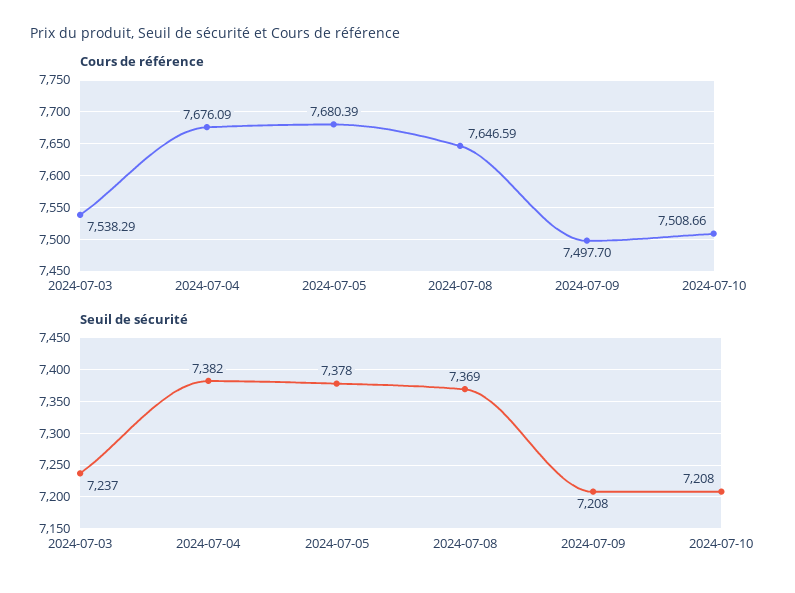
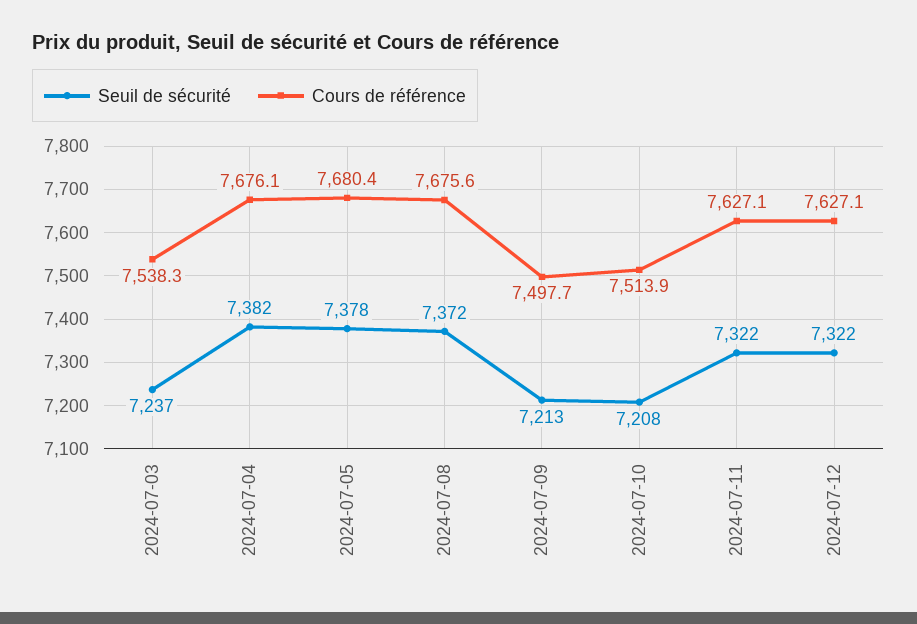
Cours de référence, 2024-07-08: 7646.59 -> 7675.6
Cours de référence, 2024-07-10: 7508.66 -> 7513.9
Seuil de sécurité, 2024-07-08: 7369 -> 7372
Seuil de sécurité, 2024-07-09: 7208 -> 7213
Seuil de sécurité, 2024-07-11: none -> 7322
Cours de référence, 2024-07-11: none -> 7627.1
Seuil de sécurité, 2024-07-12: none -> 7322
Cours de référence, 2024-07-12: none -> 7627.1

